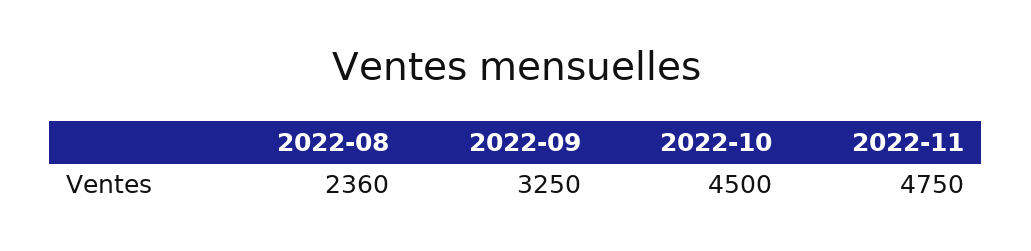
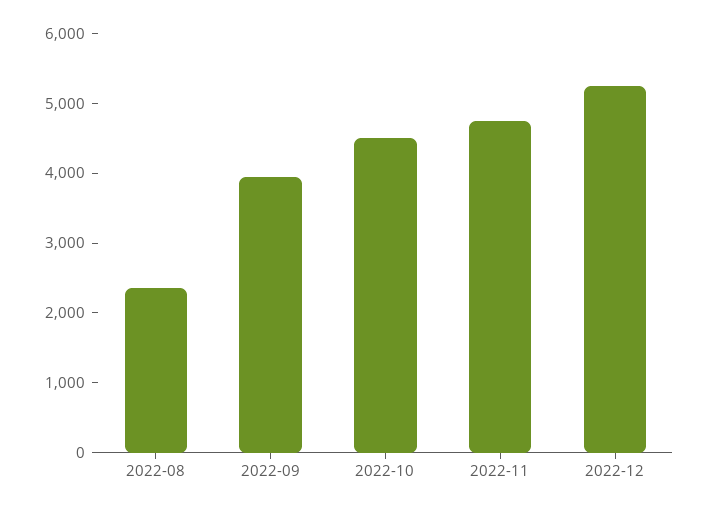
2022-09: 3250 -> 4000
2022-12: none -> 5200

